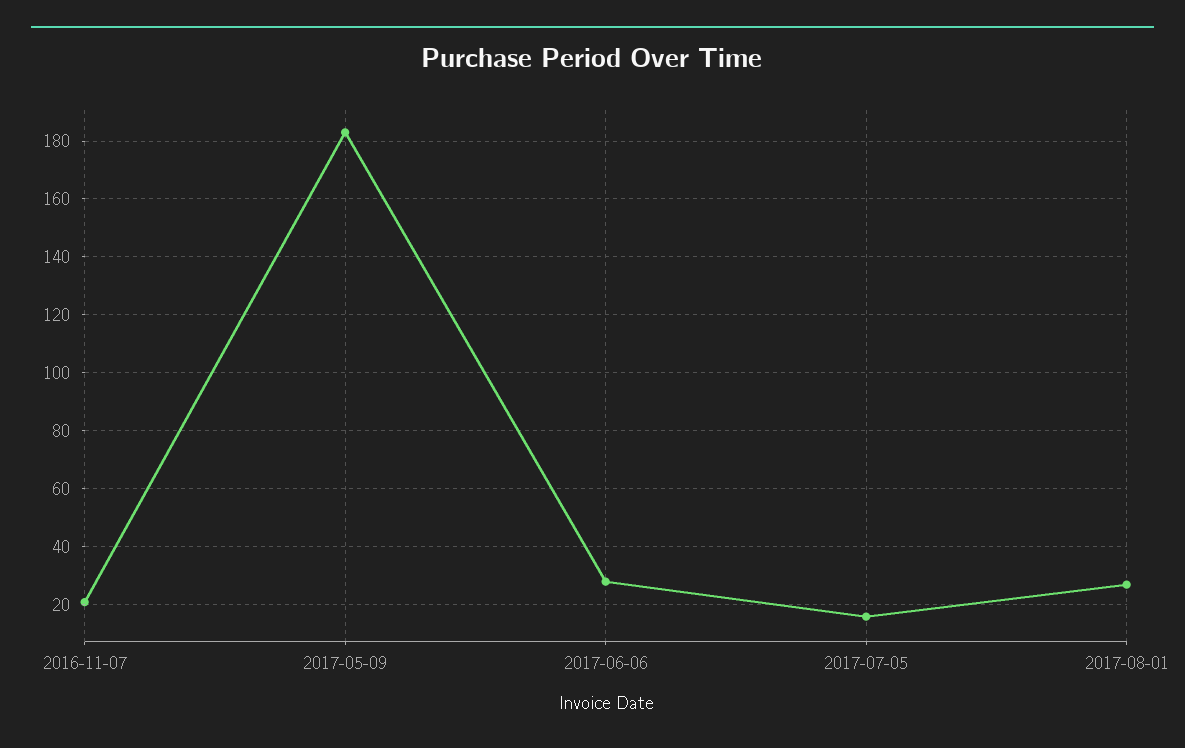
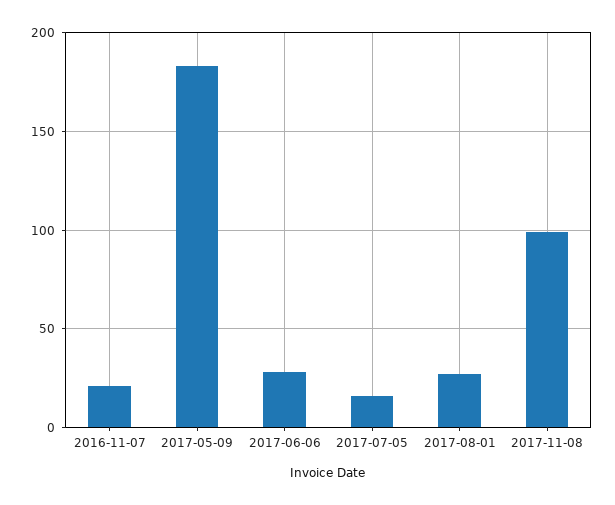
2017-11-08: none -> 100

